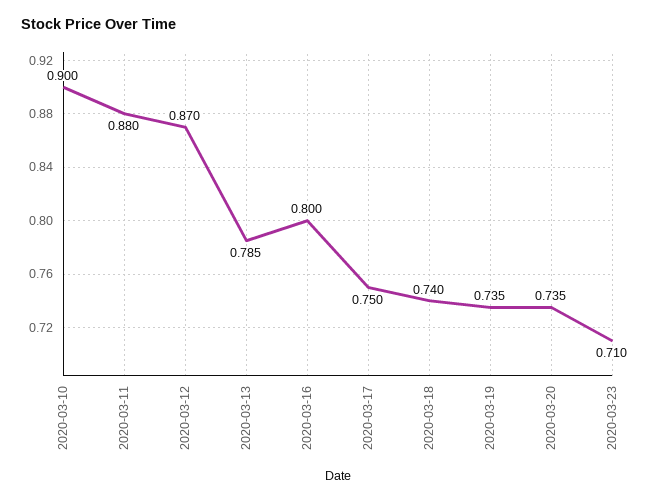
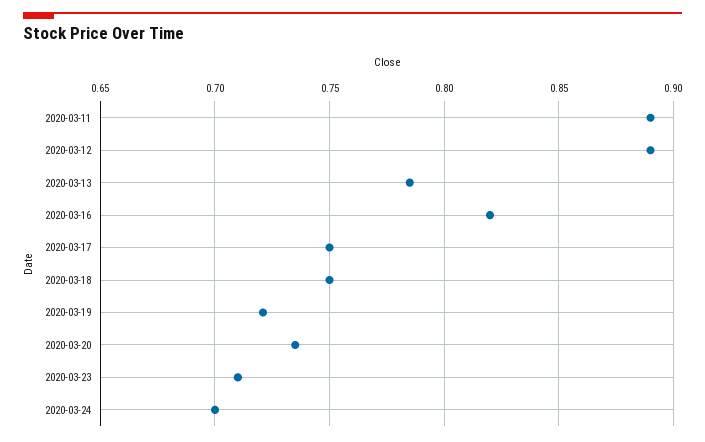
2020-03-10: 0.9 -> none
2020-03-11: 0.88 -> 0.89
2020-03-12: 0.87 -> 0.89
2020-03-16: 0.8 -> 0.82
2020-03-18: 0.74 -> 0.75
2020-03-19: 0.735 -> 0.72
2020-03-24: none -> 0.7

